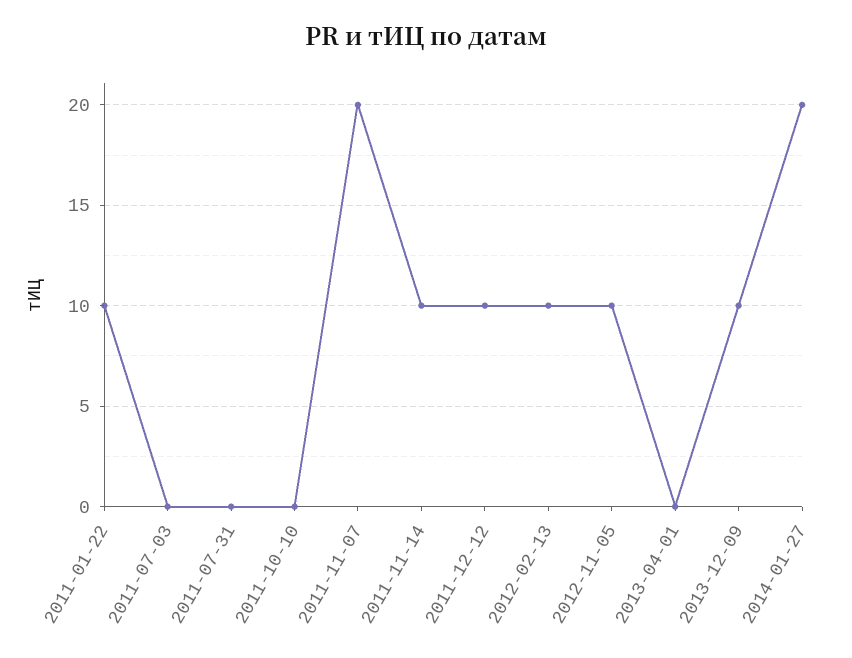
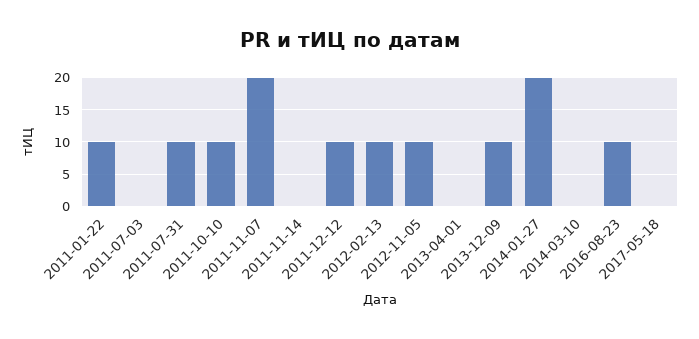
2011-07-31: 0 -> 10
2011-10-10: 0 -> 10
2011-11-14: 10 -> 0
2014-03-10: none -> 0
2016-08-23: none -> 10
2017-05-18: none -> 0

